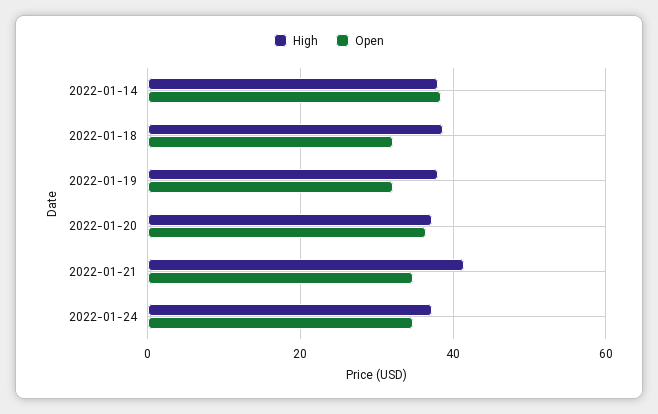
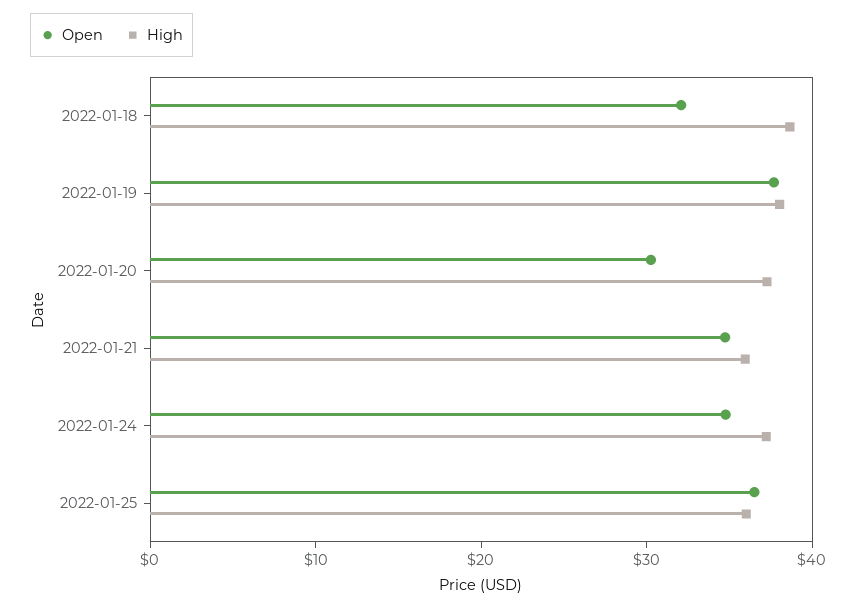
High, 2022-01-14: 38 -> none
Open, 2022-01-14: 38 -> none
Open, 2022-01-19: 32 -> 38
Open, 2022-01-20: 36 -> 30
High, 2022-01-21: 42 -> 36
Open, 2022-01-25: none -> 36
High, 2022-01-25: none -> 36

